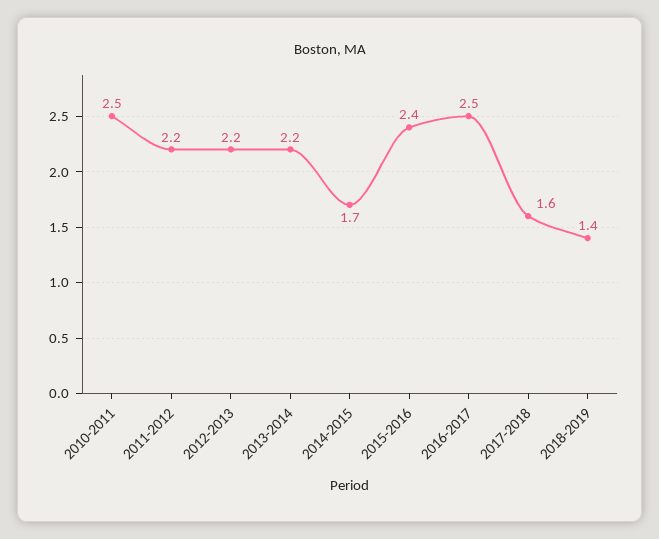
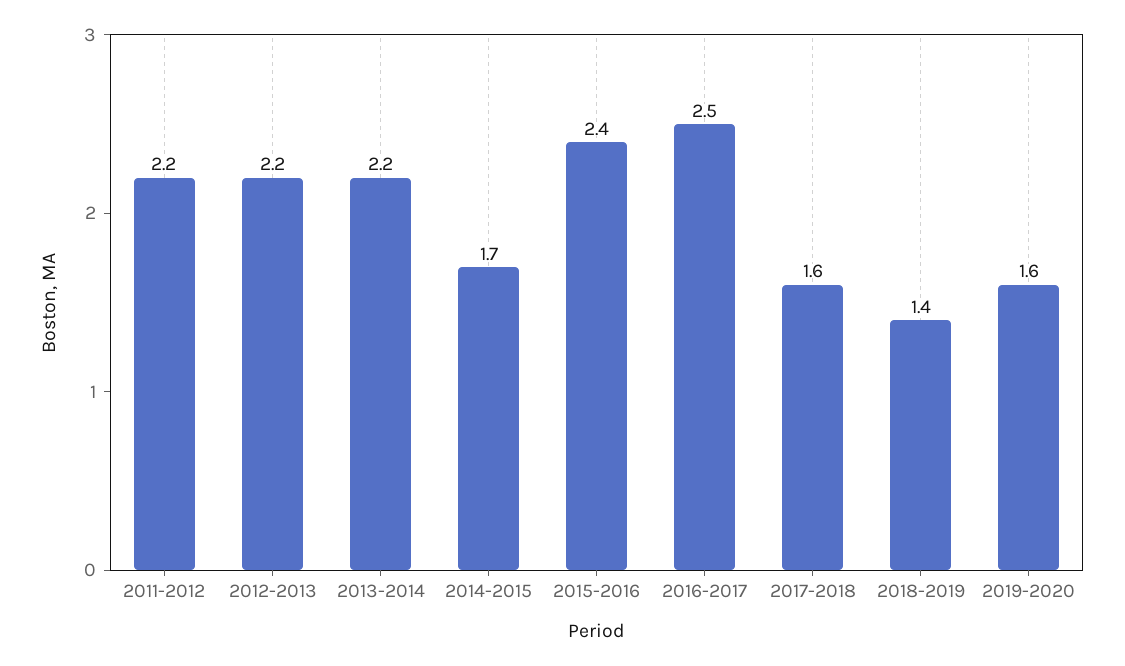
2010-2011: 2.5 -> none
2019-2020: none -> 1.6

